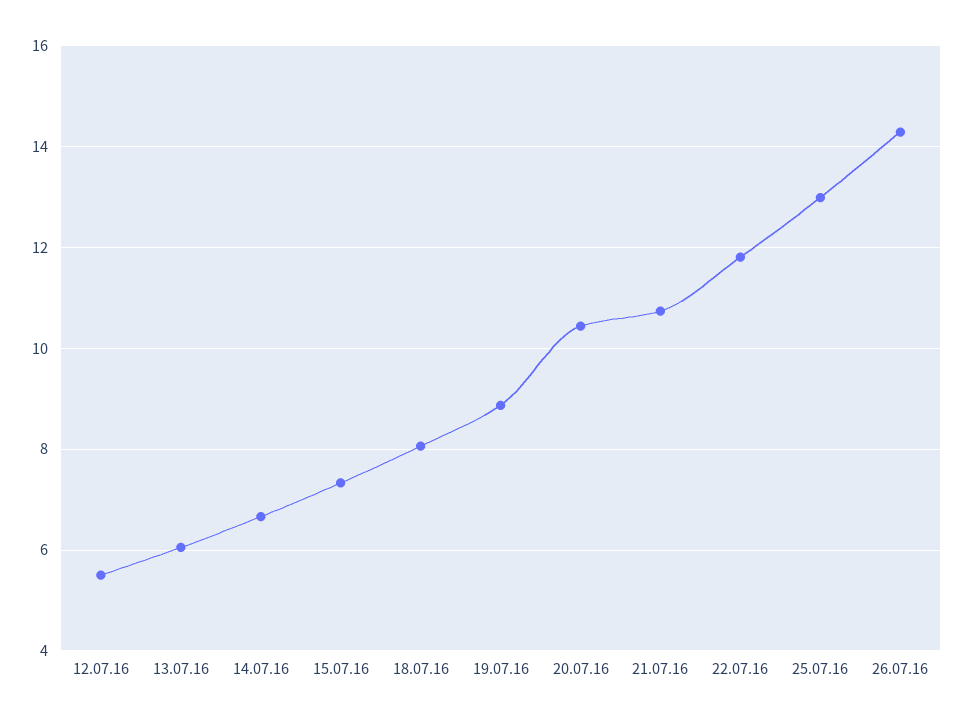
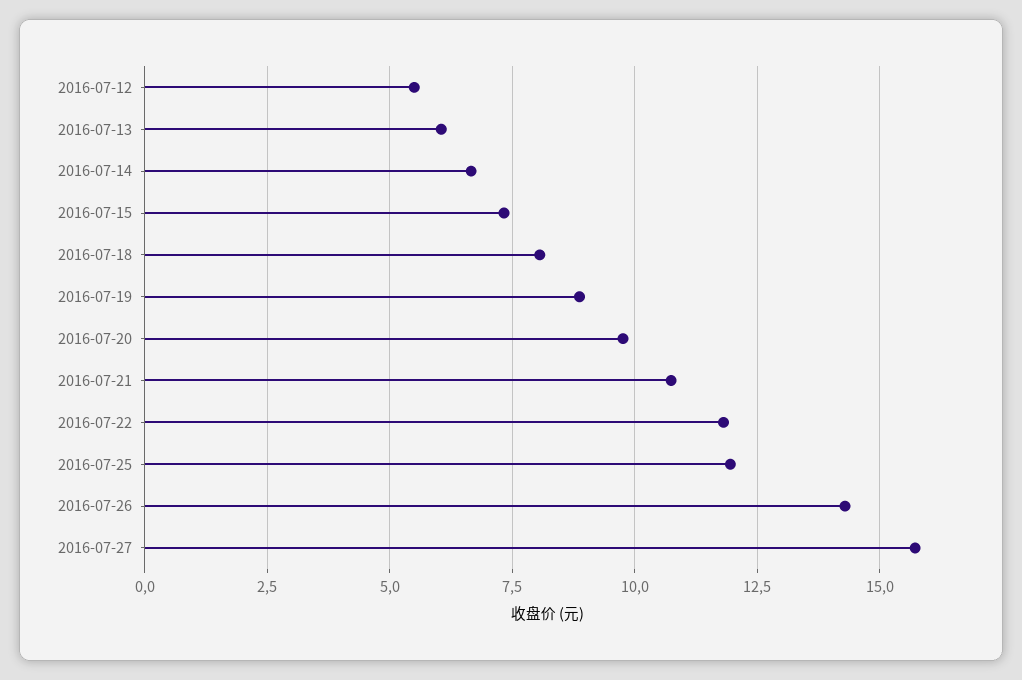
20.07.16: 10.4 -> 9.75
25.07.16: 13 -> 12
2016-07-27: none -> 15.75

